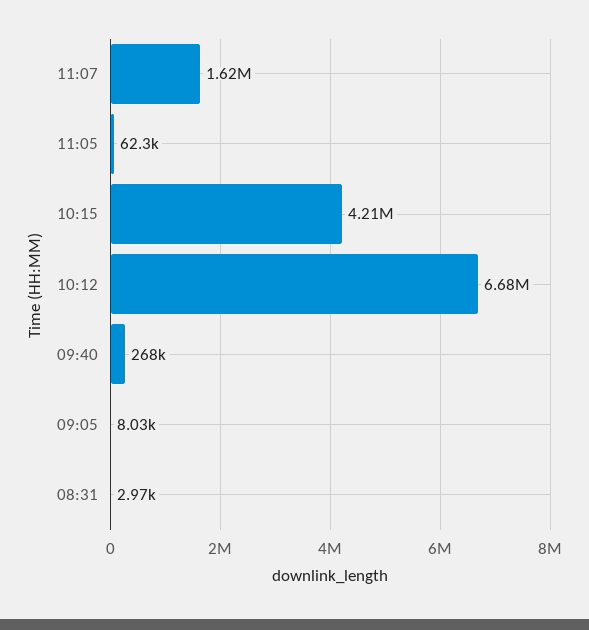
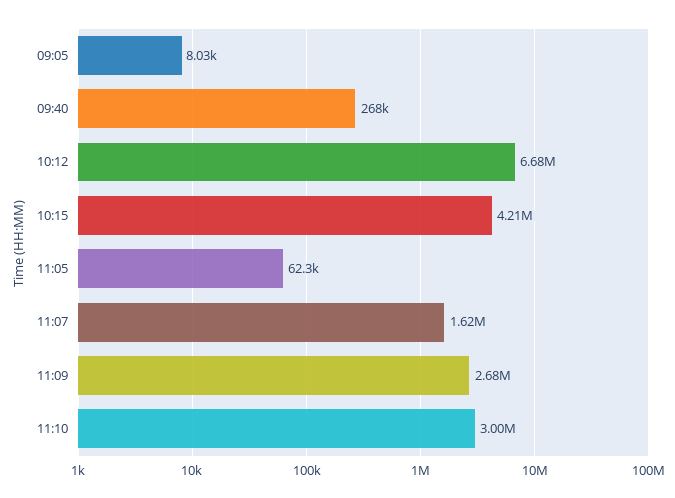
08:31: 2970 -> none
11:09: none -> 2680000
11:10: none -> 3000000

